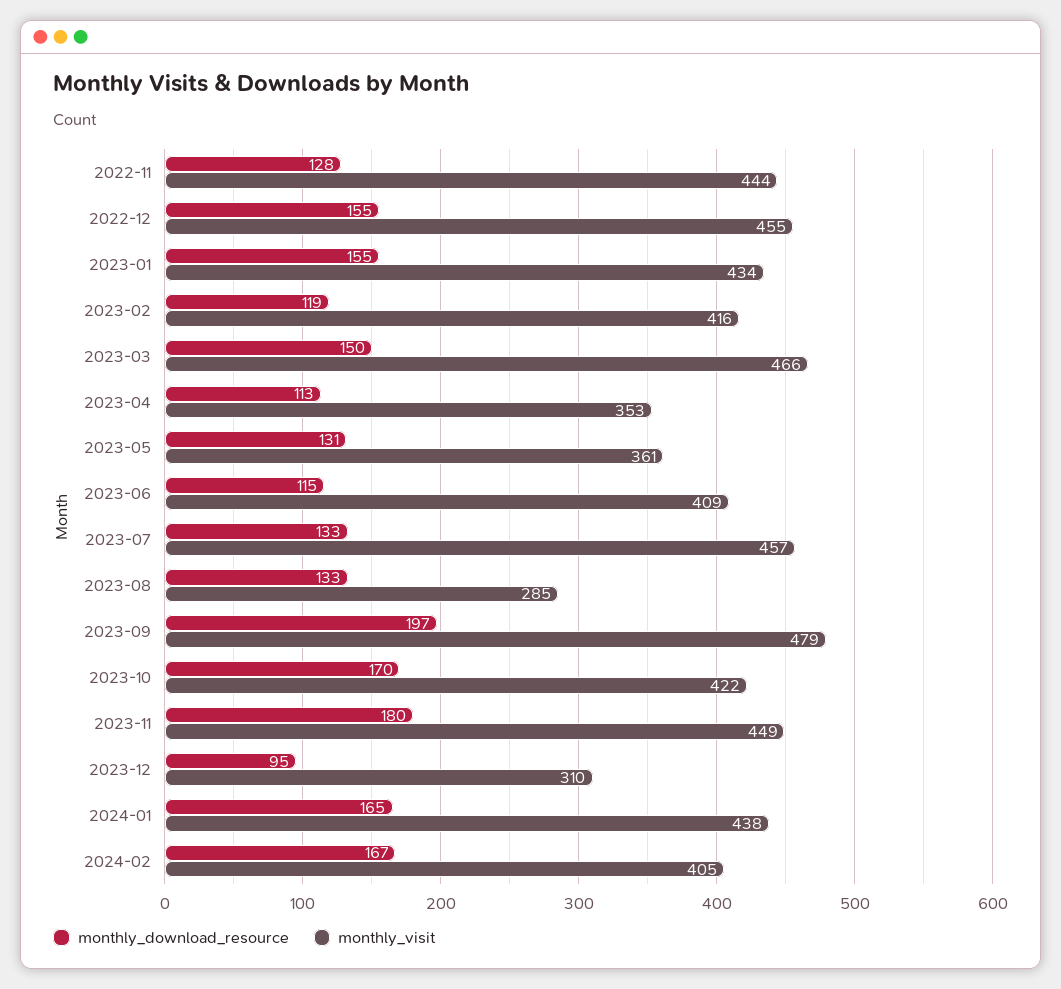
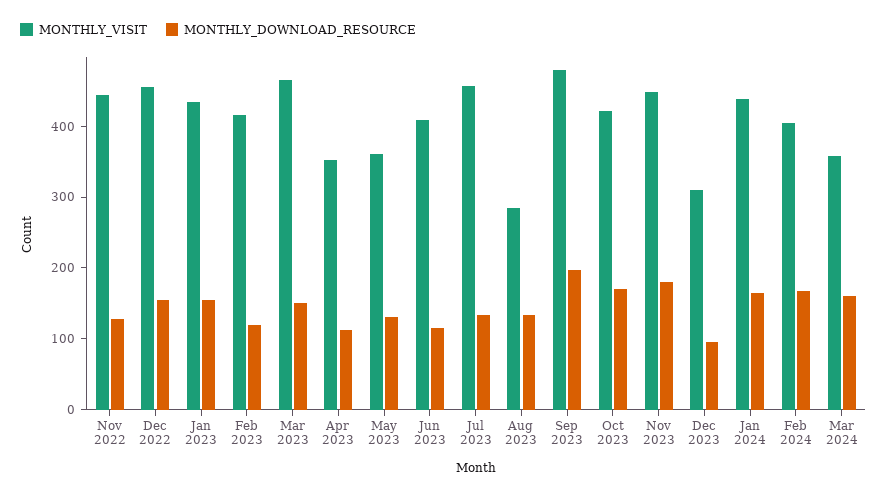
monthly_visit, Mar 2024: none -> 360
monthly_download_resource, Mar 2024: none -> 160

